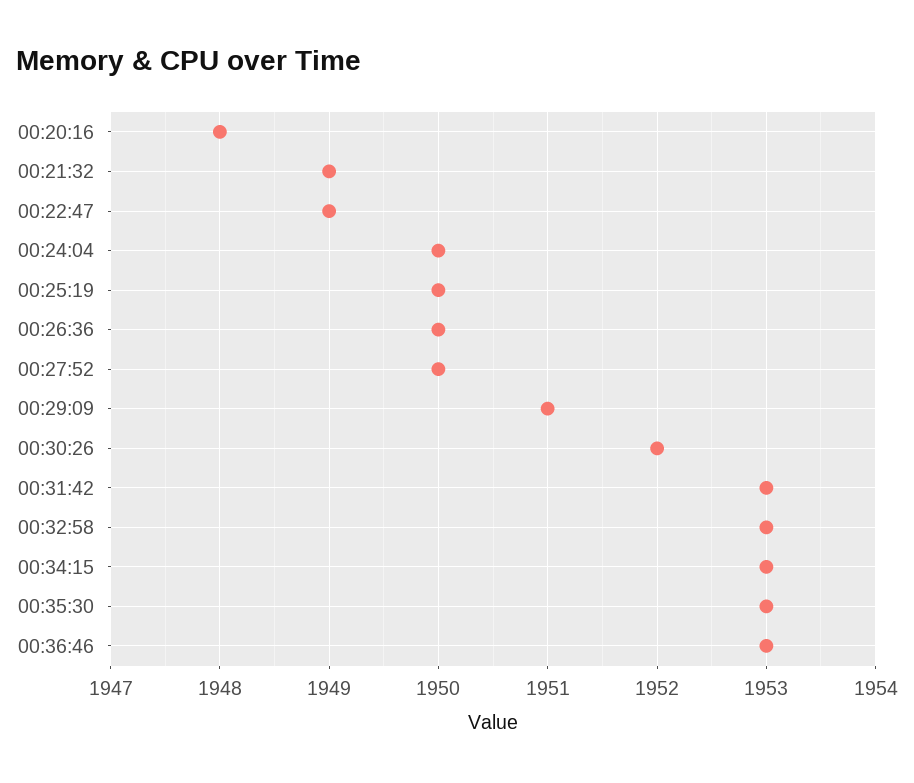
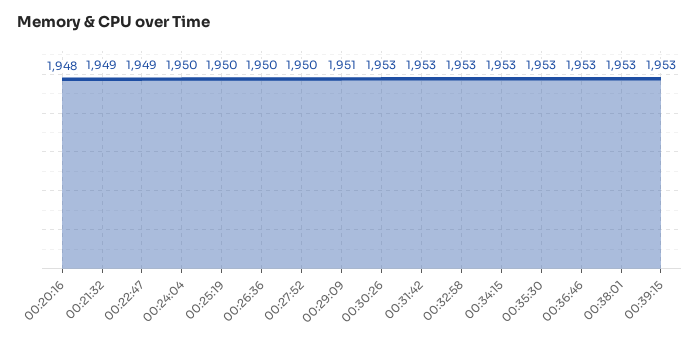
00:30:26: 1952 -> 1953
00:38:01: none -> 1953
00:39:15: none -> 1953

